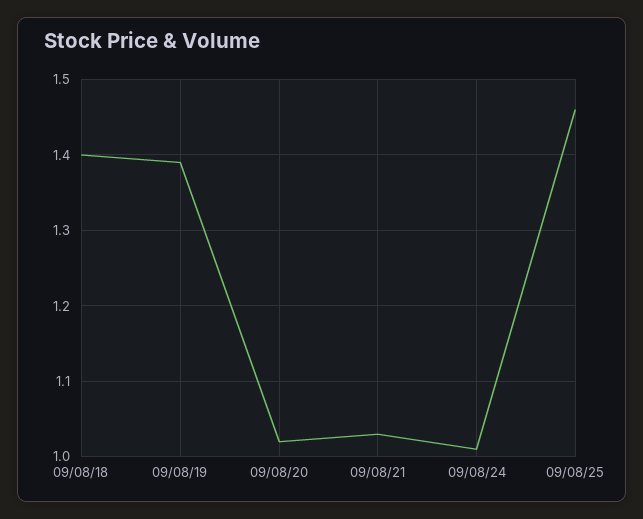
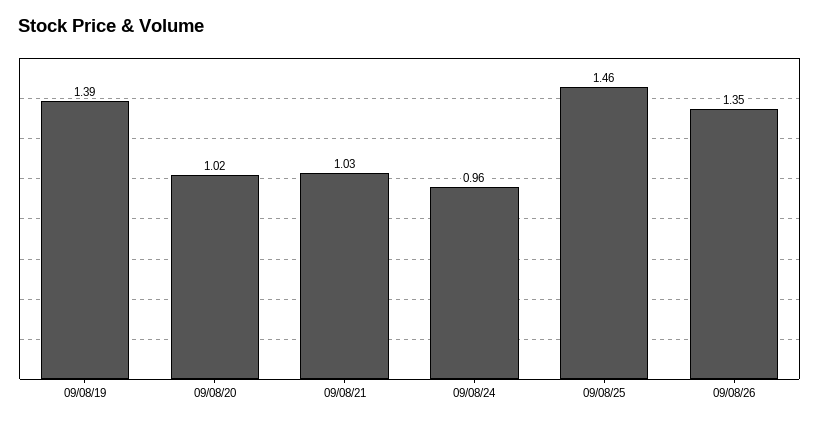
09/08/18: 1.4 -> none
09/08/24: 1.01 -> 0.96
09/08/26: none -> 1.35

